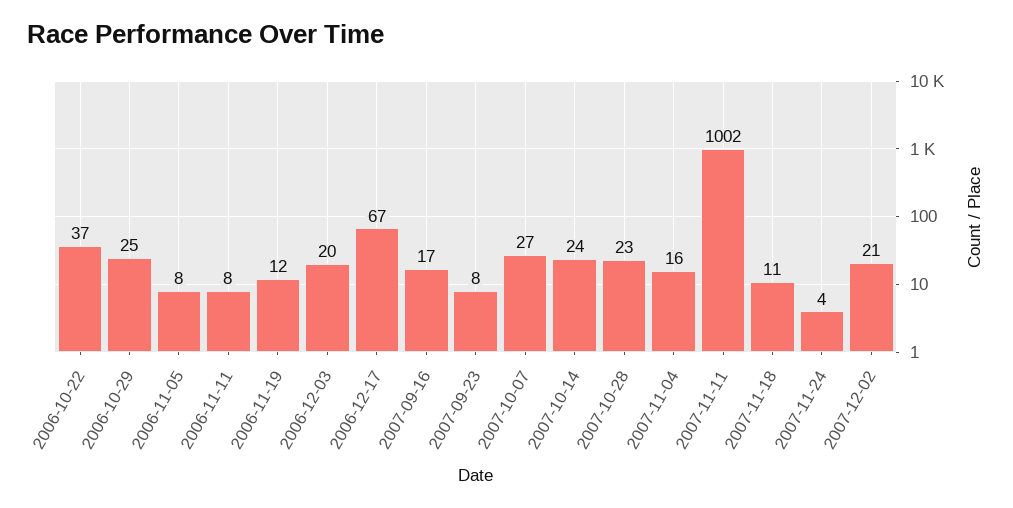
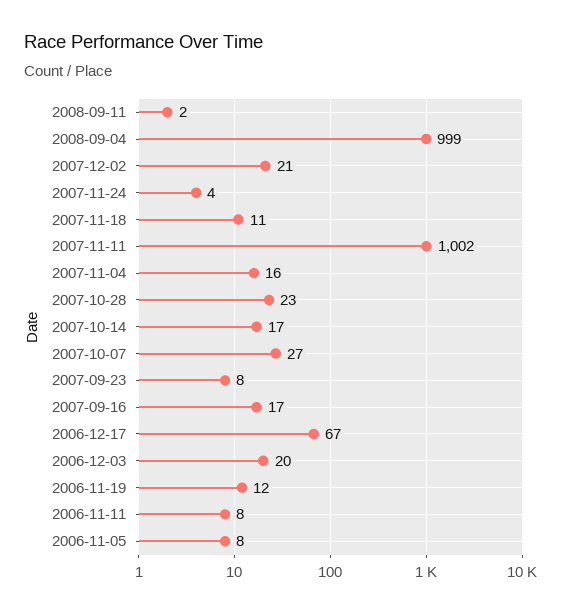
2006-10-22: 37 -> none
2006-10-29: 25 -> none
2007-10-14: 24 -> 17
2008-09-11: none -> 2
2008-09-04: none -> 999

